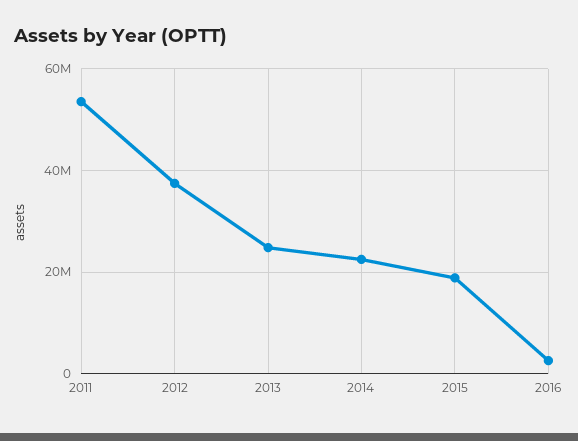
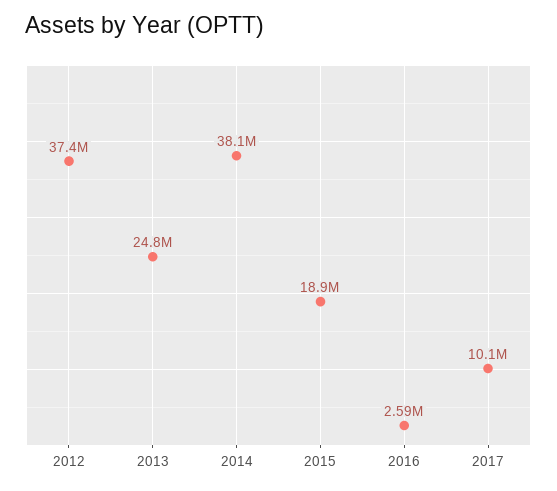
2011: 54000000 -> none
2014: 22000000 -> 38100000
2017: none -> 10100000

